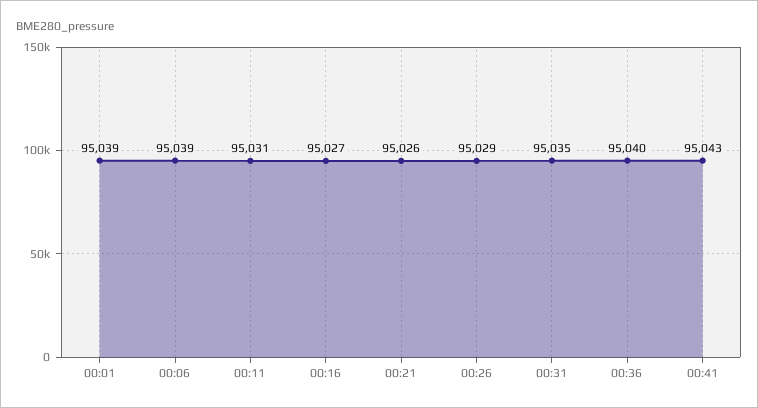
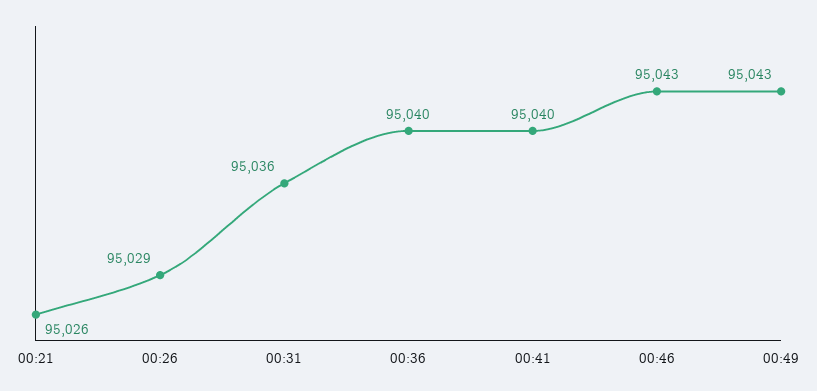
00:01: 95039 -> none
00:06: 95039 -> none
00:11: 95031 -> none
00:16: 95027 -> none
00:31: 95035 -> 95036
00:41: 95043 -> 95040
00:46: none -> 95043
00:49: none -> 95043

